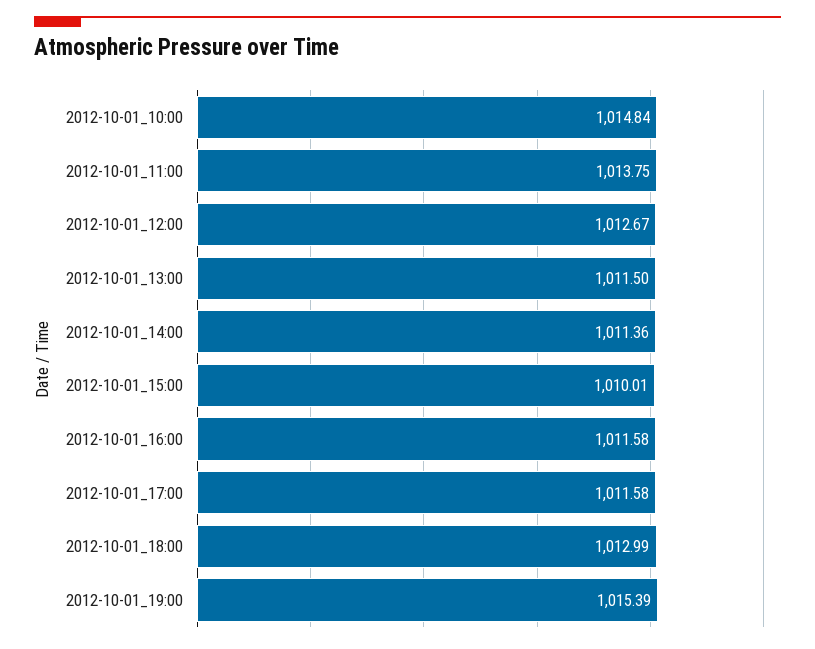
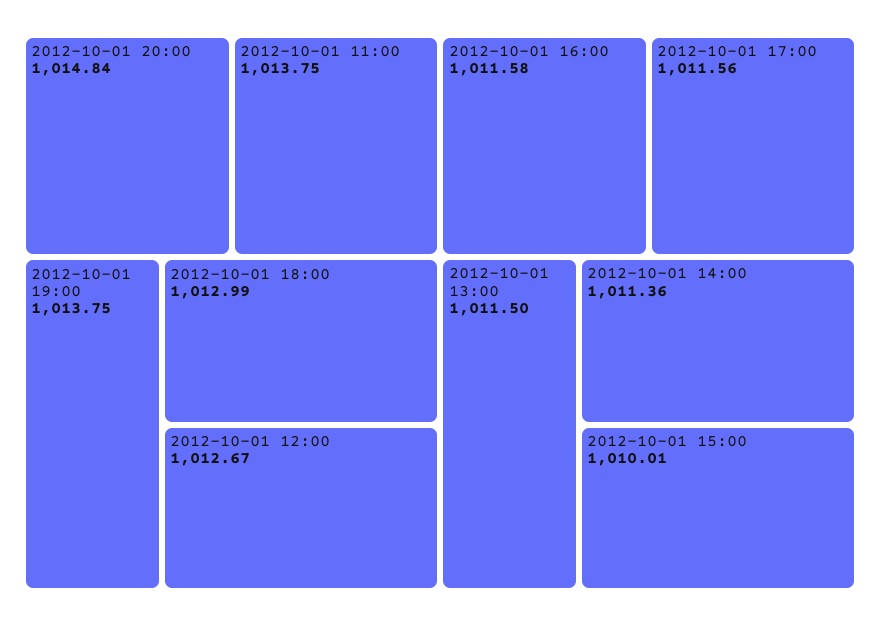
2012-10-01_10:00: 1014.84 -> none
2012-10-01_17:00: 1011.58 -> 1011.56
2012-10-01_19:00: 1015.39 -> 1013.75
2012-10-01 20:00: none -> 1014.84

